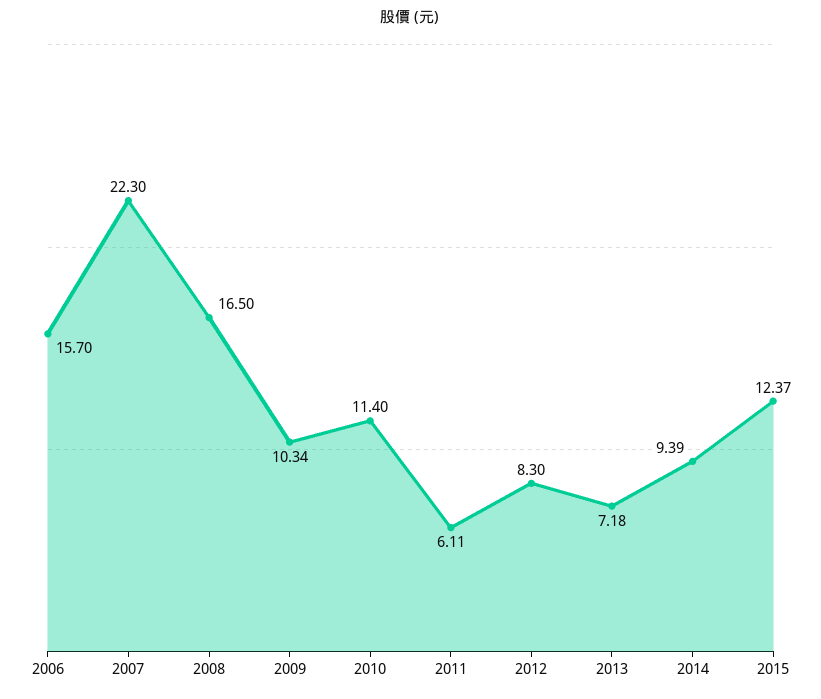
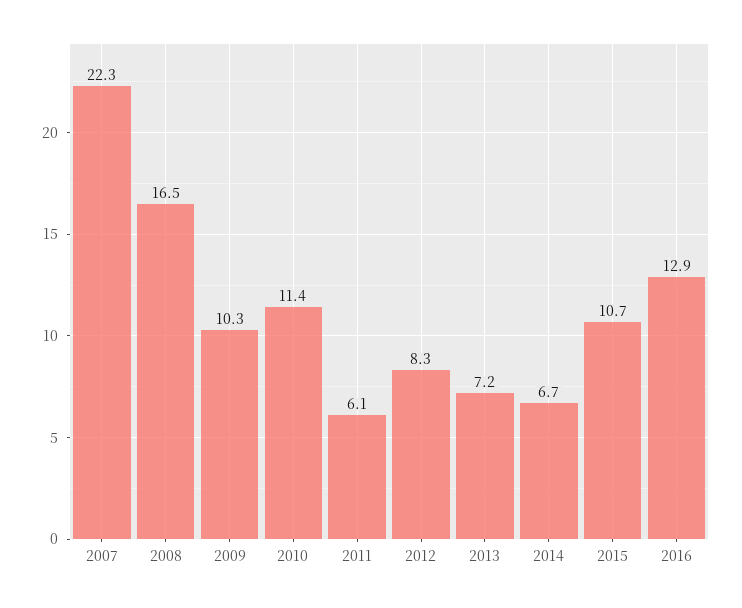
2006: 15.7 -> none
2014: 9.39 -> 6.7
2015: 12.37 -> 10.7
2016: none -> 12.9

